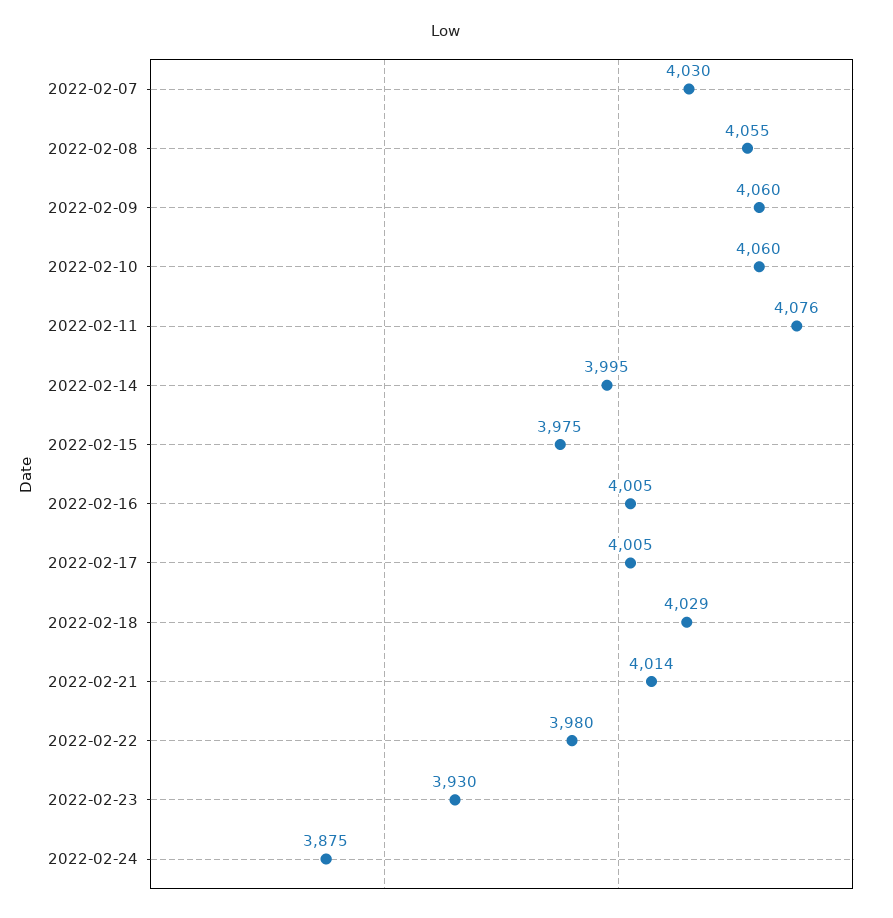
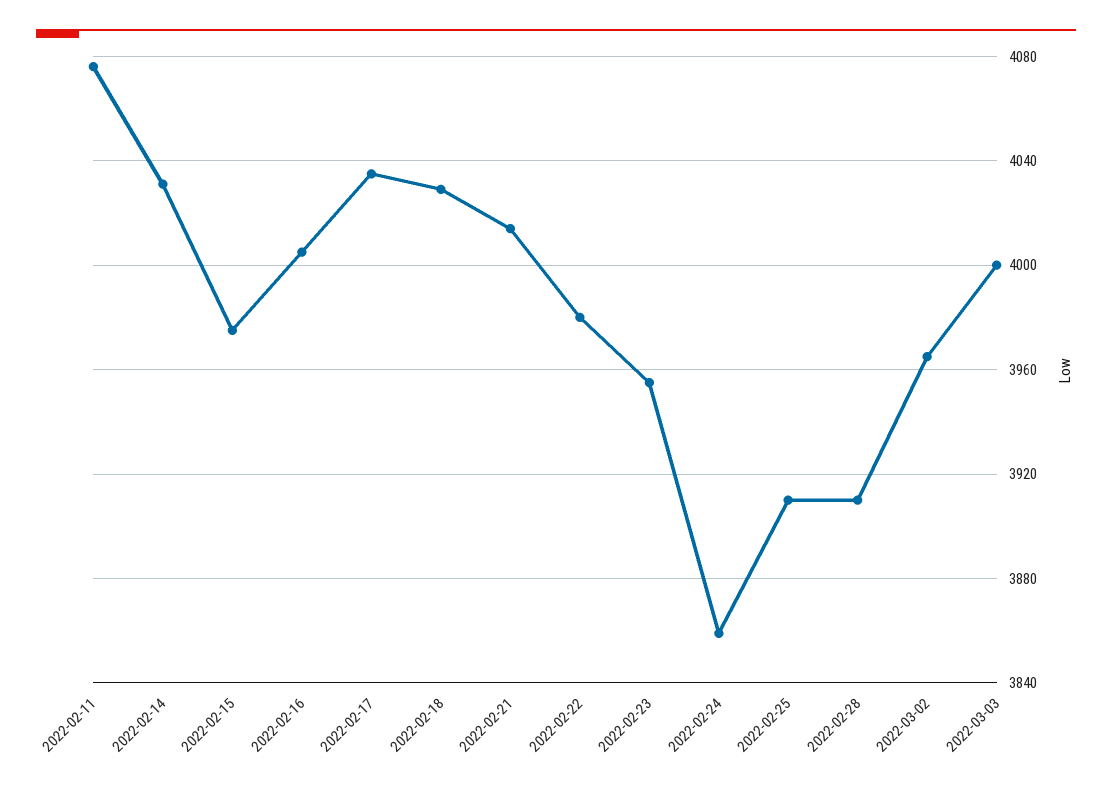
2022-02-07: 4030 -> none
2022-02-08: 4055 -> none
2022-02-09: 4060 -> none
2022-02-10: 4060 -> none
2022-02-14: 3995 -> 4030
2022-02-17: 4005 -> 4035
2022-02-23: 3930 -> 3955
2022-02-24: 3875 -> 3860
2022-02-25: none -> 3910
2022-02-28: none -> 3910
2022-03-02: none -> 3965
2022-03-03: none -> 4000

